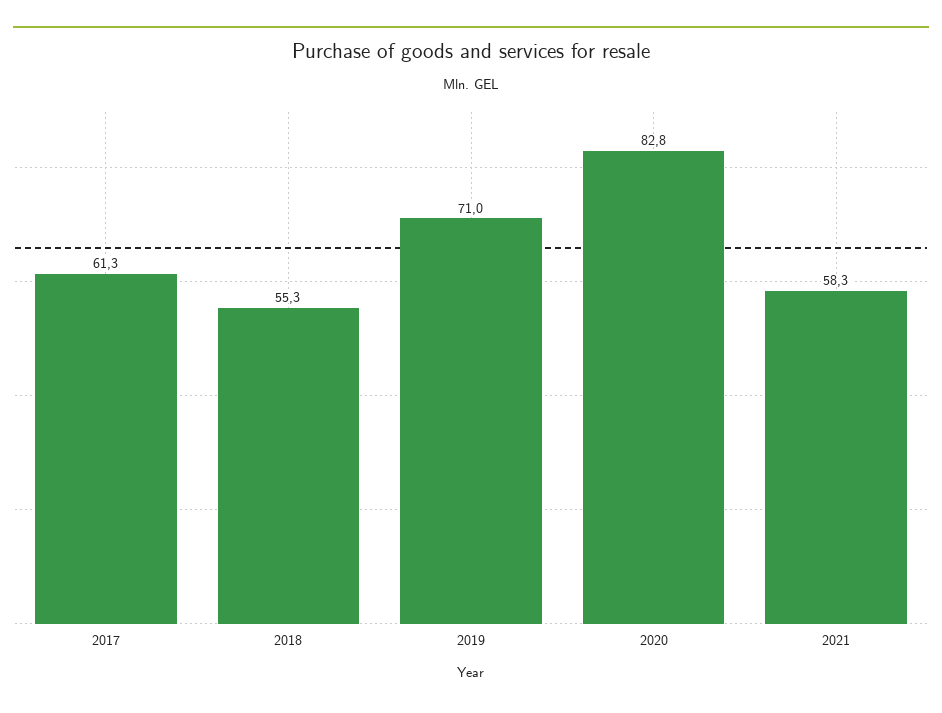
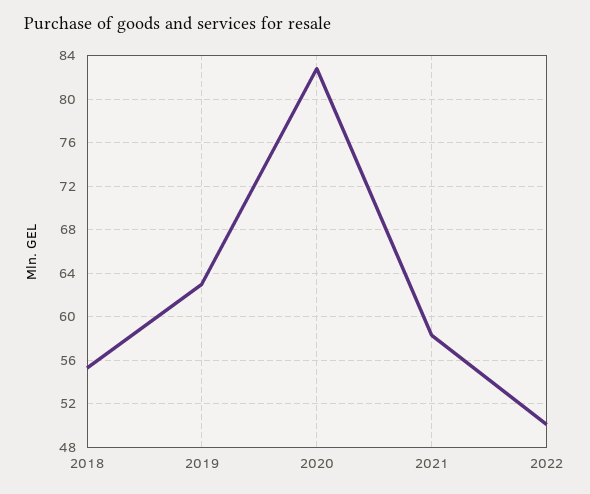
2017: 61.3 -> none
2019: 71 -> 63
2022: none -> 50

